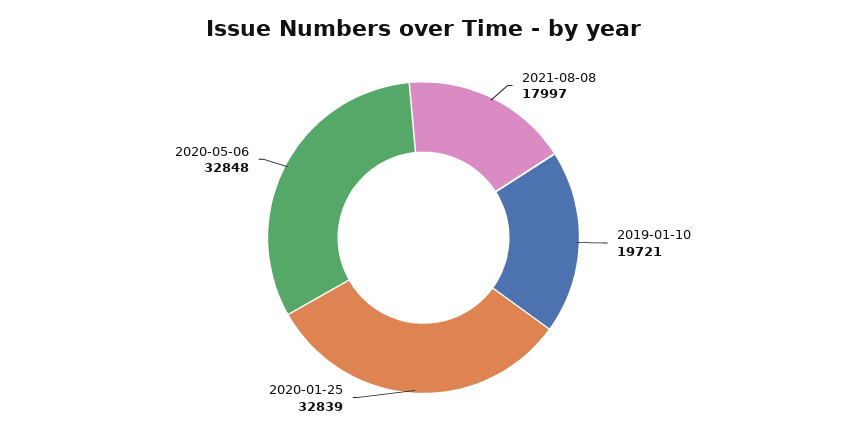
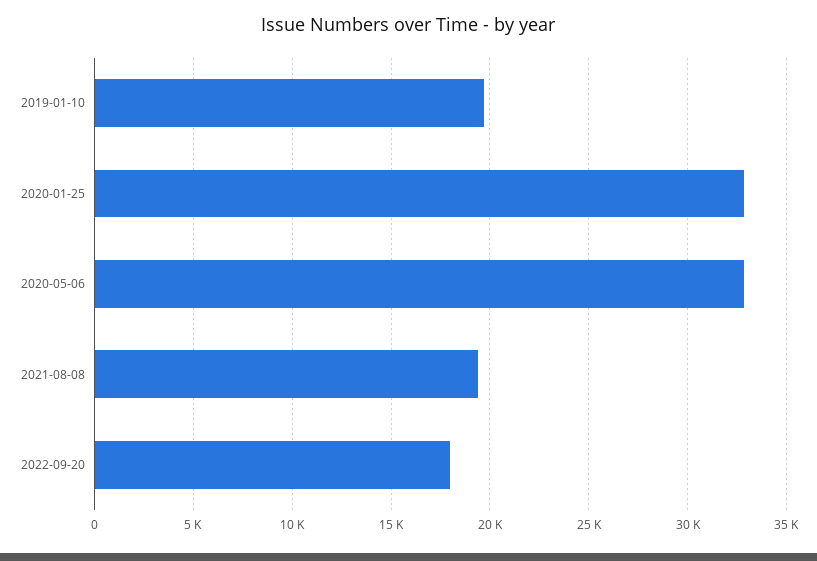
2021-08-08: 17997 -> 19500
2022-09-20: none -> 18000

